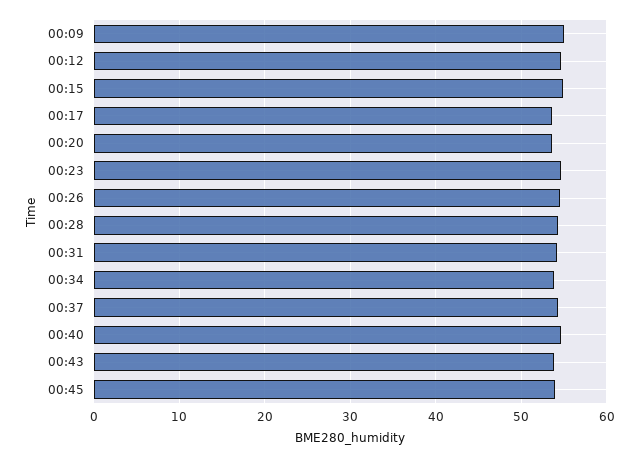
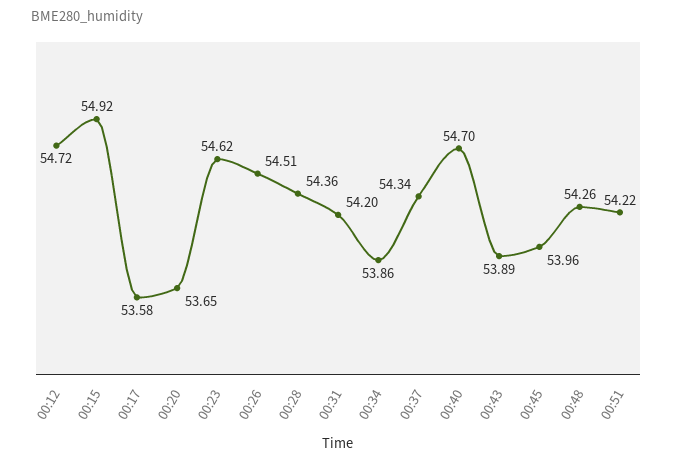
00:09: 55 -> none
00:48: none -> 54.26
00:51: none -> 54.22

